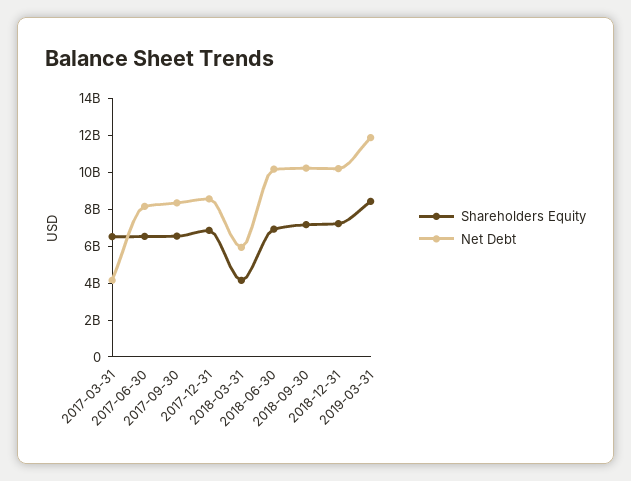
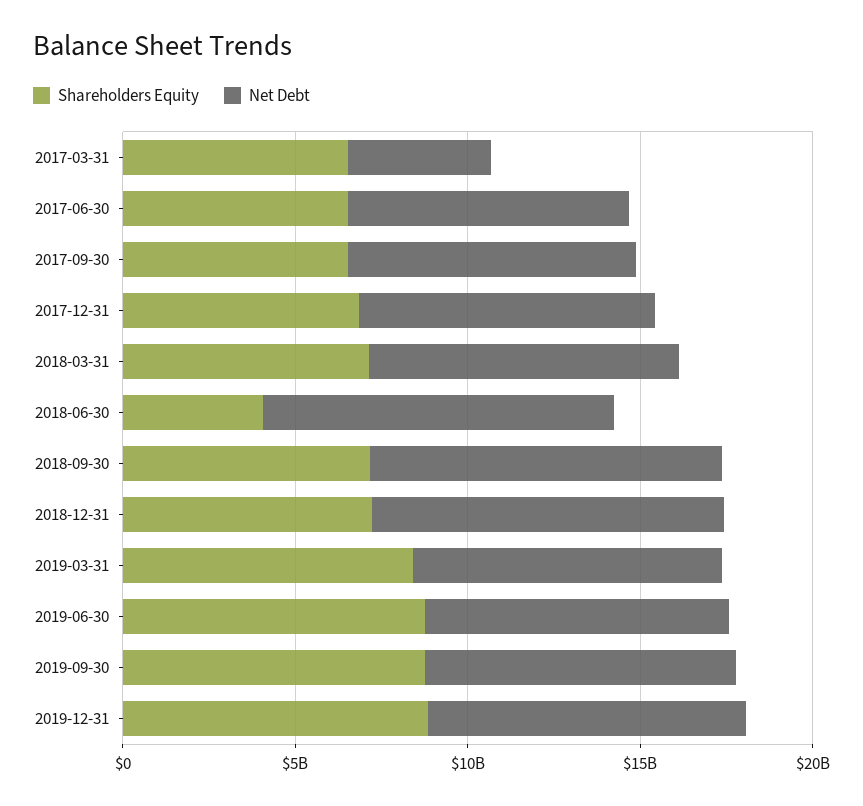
Shareholders Equity, 2018-03-31: 4000000000 -> 7000000000
Net Debt, 2018-03-31: 6000000000 -> 9000000000
Shareholders Equity, 2018-06-30: 7000000000 -> 4000000000
Net Debt, 2019-03-31: 12000000000 -> 9000000000
Shareholders Equity, 2019-06-30: none -> 9000000000
Net Debt, 2019-06-30: none -> 9000000000
Shareholders Equity, 2019-09-30: none -> 9000000000
Net Debt, 2019-09-30: none -> 9000000000
Shareholders Equity, 2019-12-31: none -> 9000000000
Net Debt, 2019-12-31: none -> 9000000000

